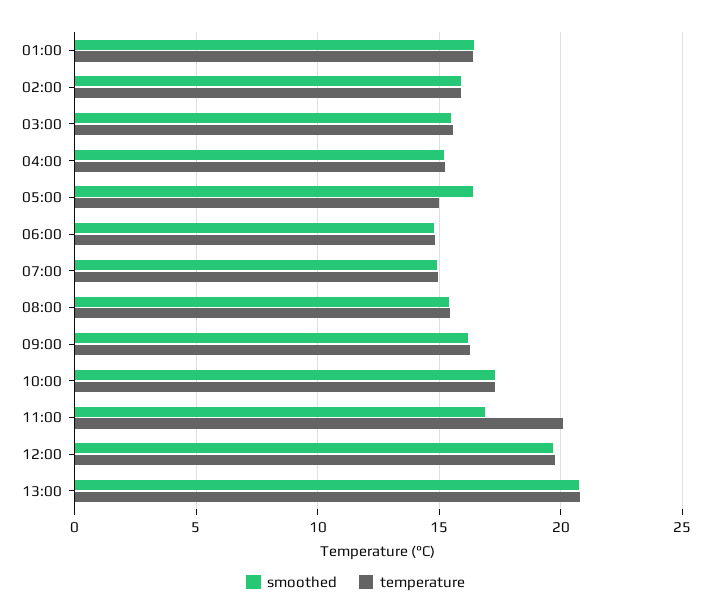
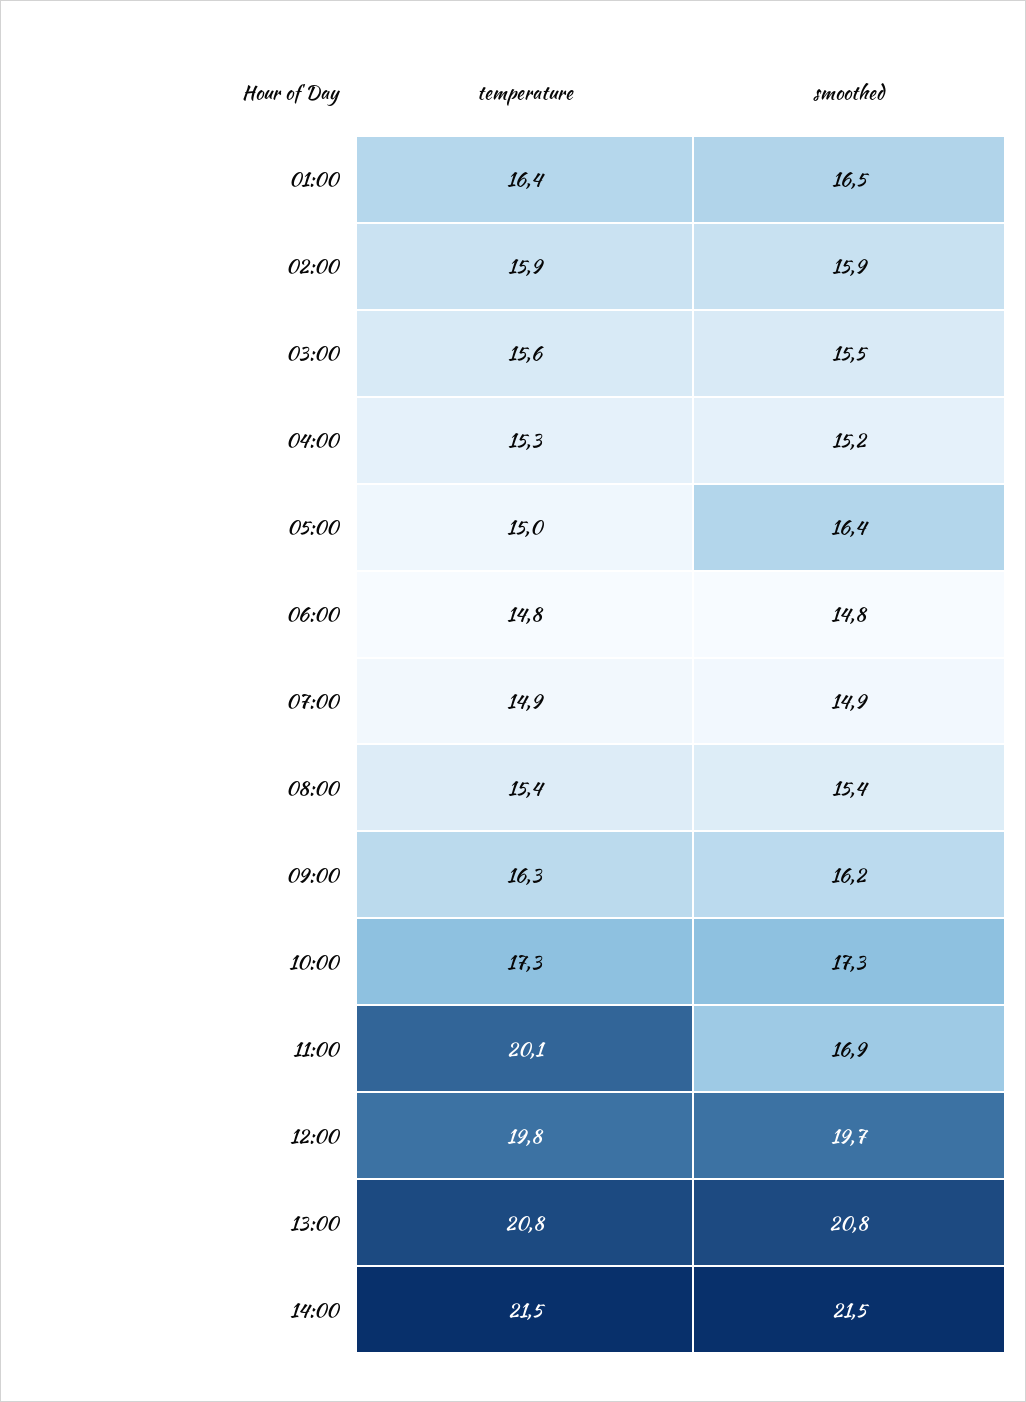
temperature, 14:00: none -> 21.5
smoothed, 14:00: none -> 21.5

